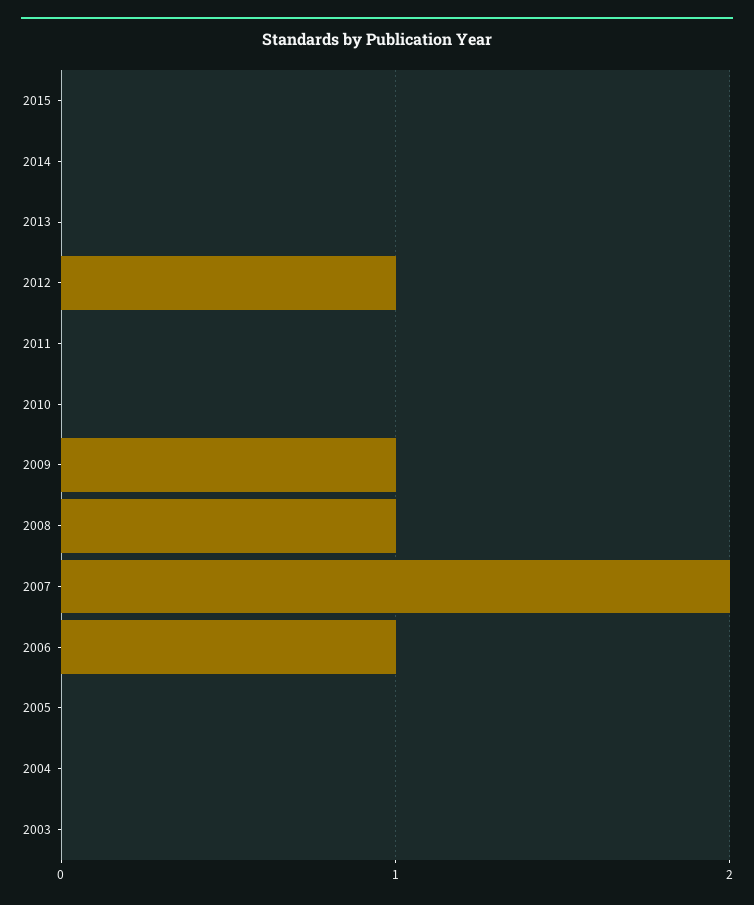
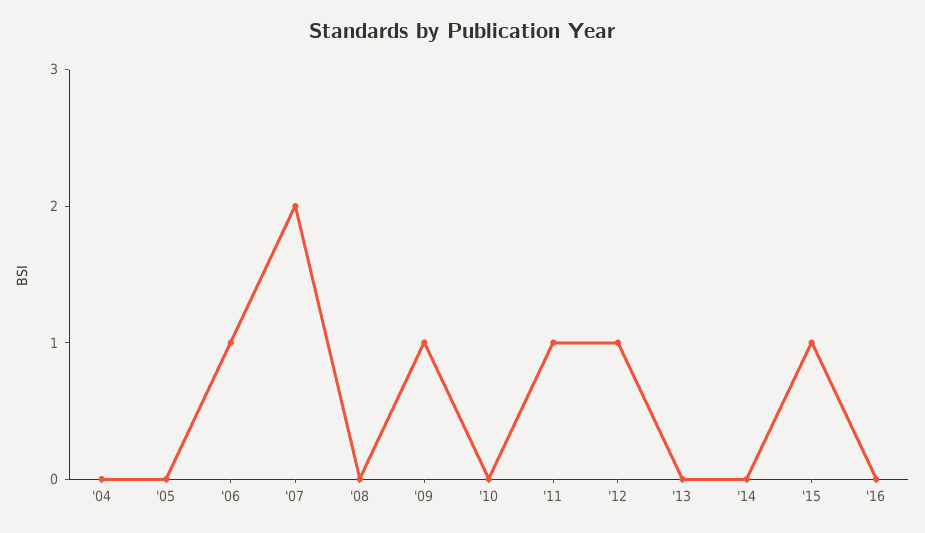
2015: 0 -> 1
2011: 0 -> 1
2008: 1 -> 0
2003: 0 -> none
'16: none -> 0

